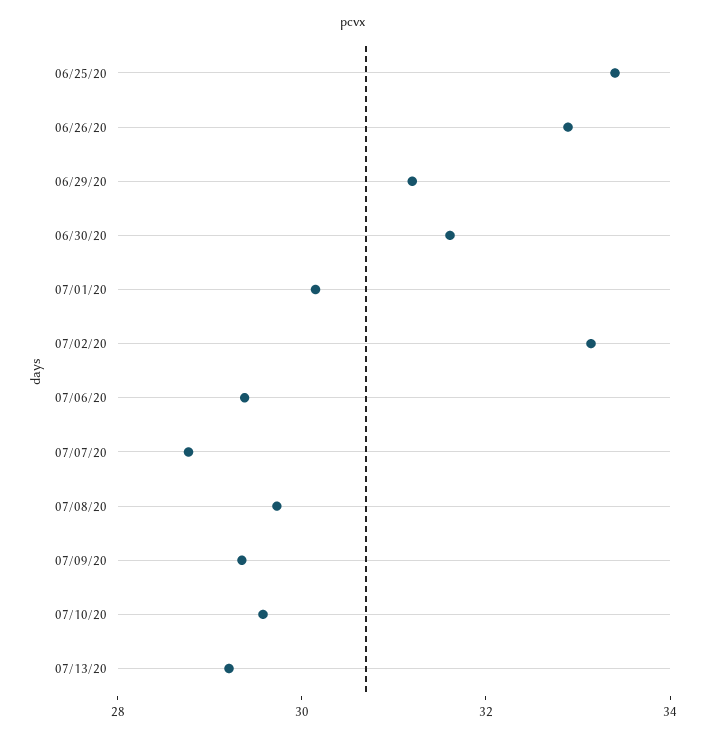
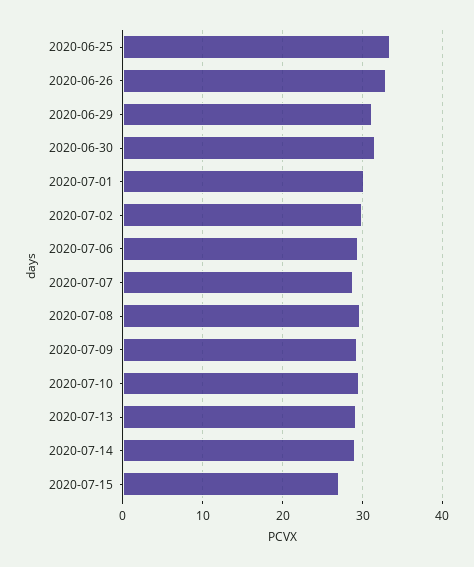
07/02/20: 33 -> 30
2020-07-14: none -> 29
2020-07-15: none -> 27

